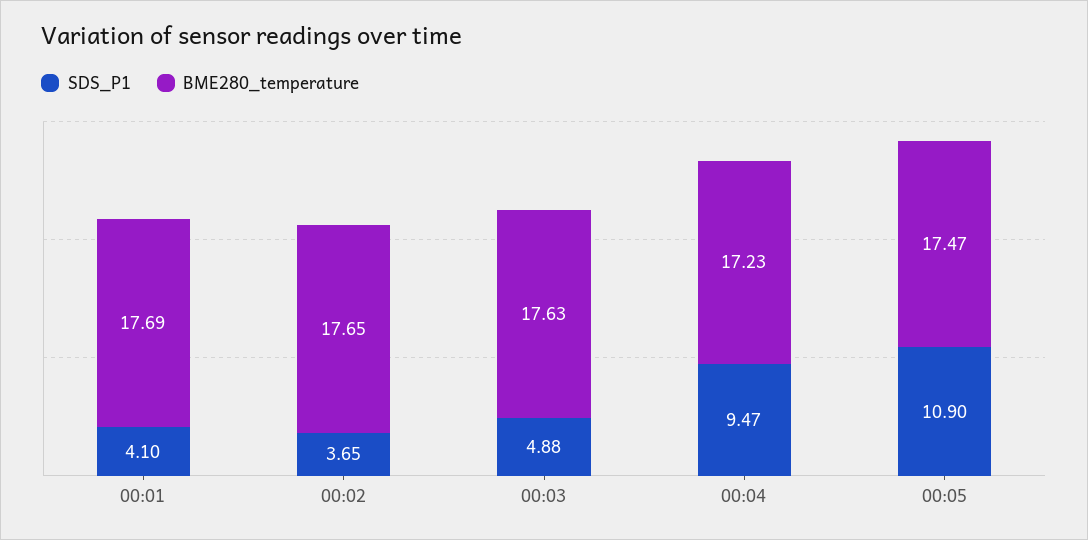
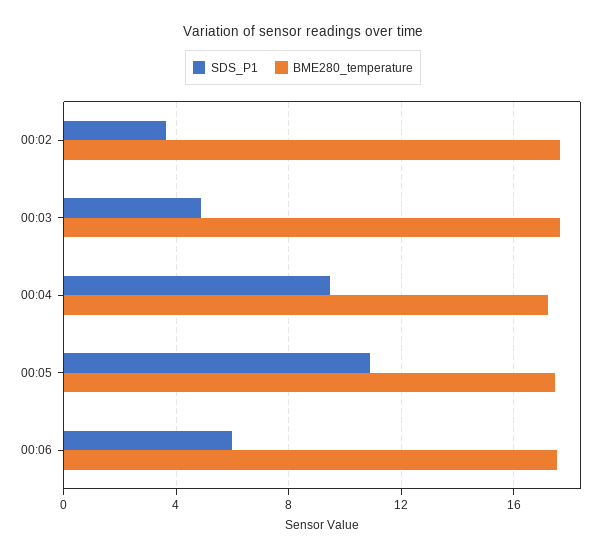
SDS_P1, 00:01: 4.1 -> none
BME280_temperature, 00:01: 17.69 -> none
SDS_P1, 00:06: none -> 6
BME280_temperature, 00:06: none -> 17.5

